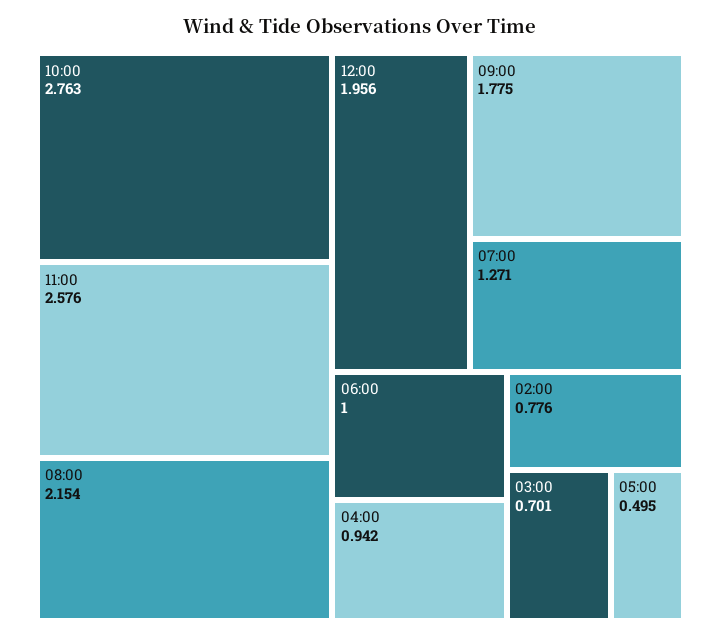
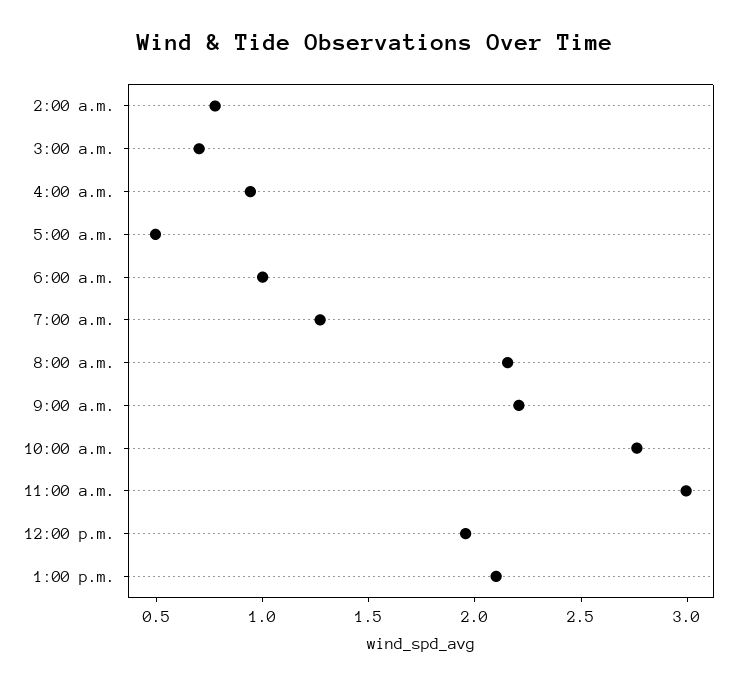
11:00: 2.576 -> 3
09:00: 1.775 -> 2.2
1:00 p.m.: none -> 2.1

